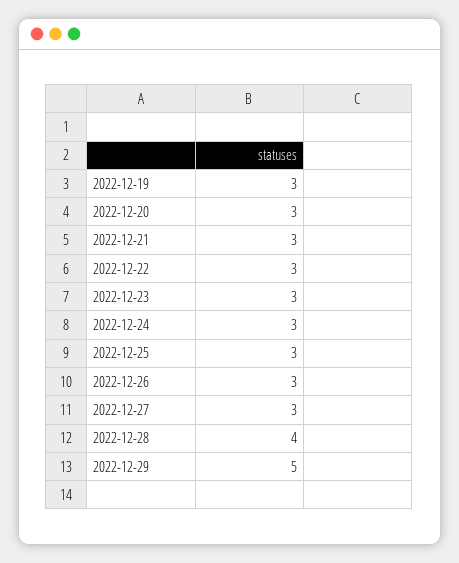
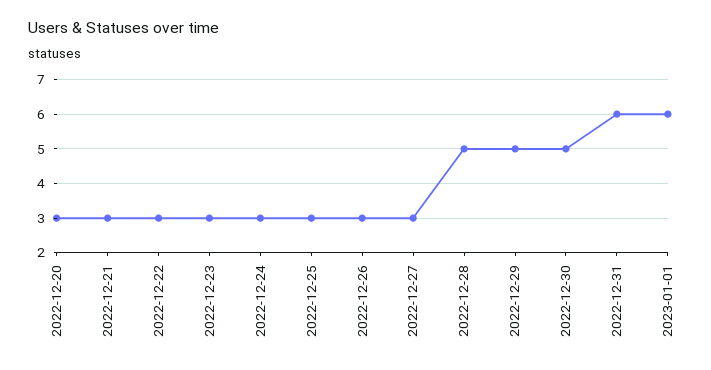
2022-12-19: 3 -> none
2022-12-28: 4 -> 5
2022-12-30: none -> 5
2022-12-31: none -> 6
2023-01-01: none -> 6

